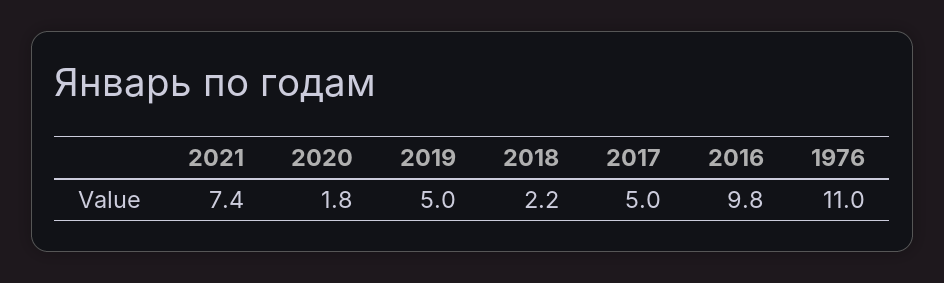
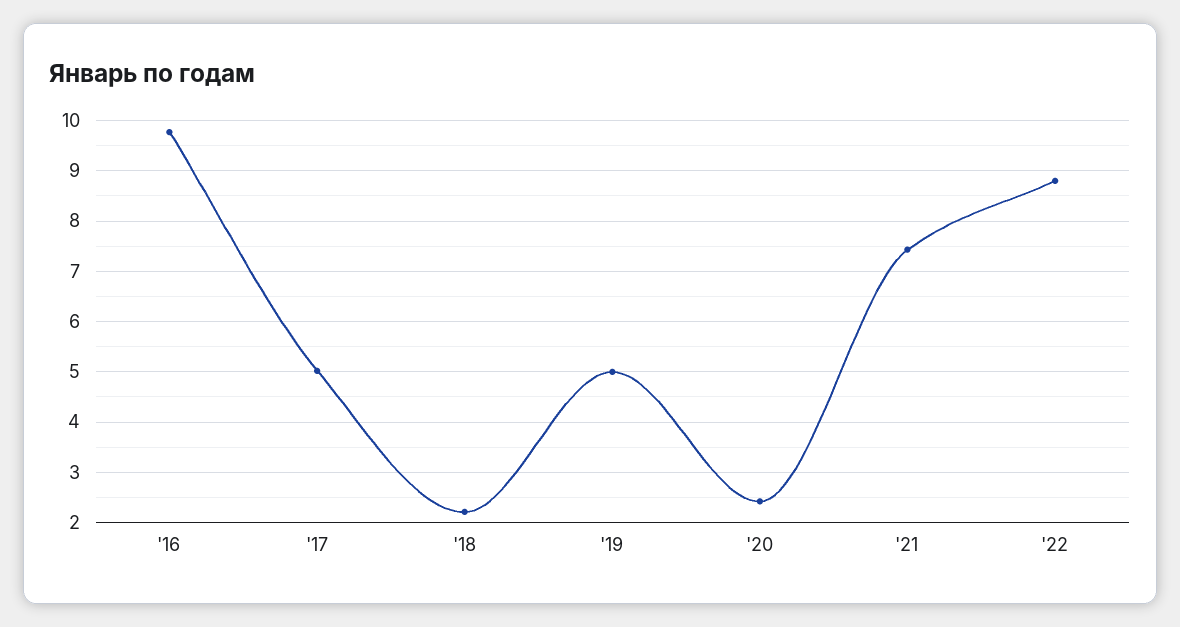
2020: 1.8 -> 2.4
1976: 11 -> none
'22: none -> 8.8

